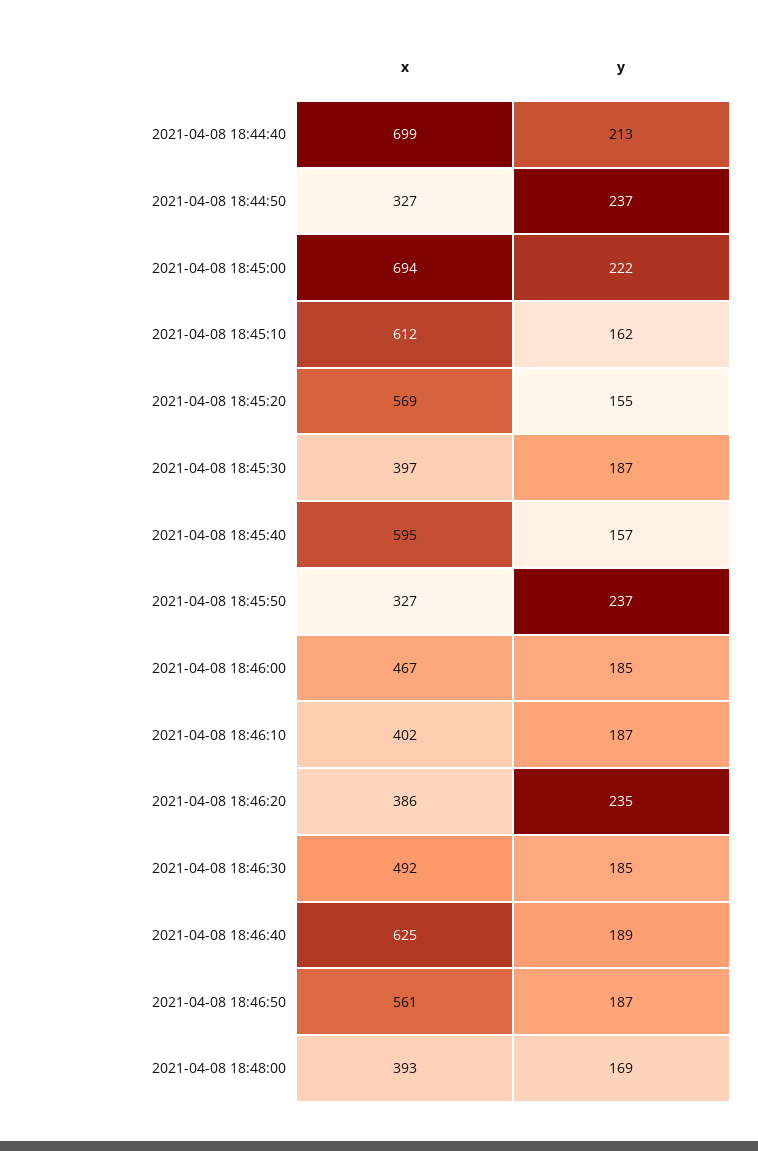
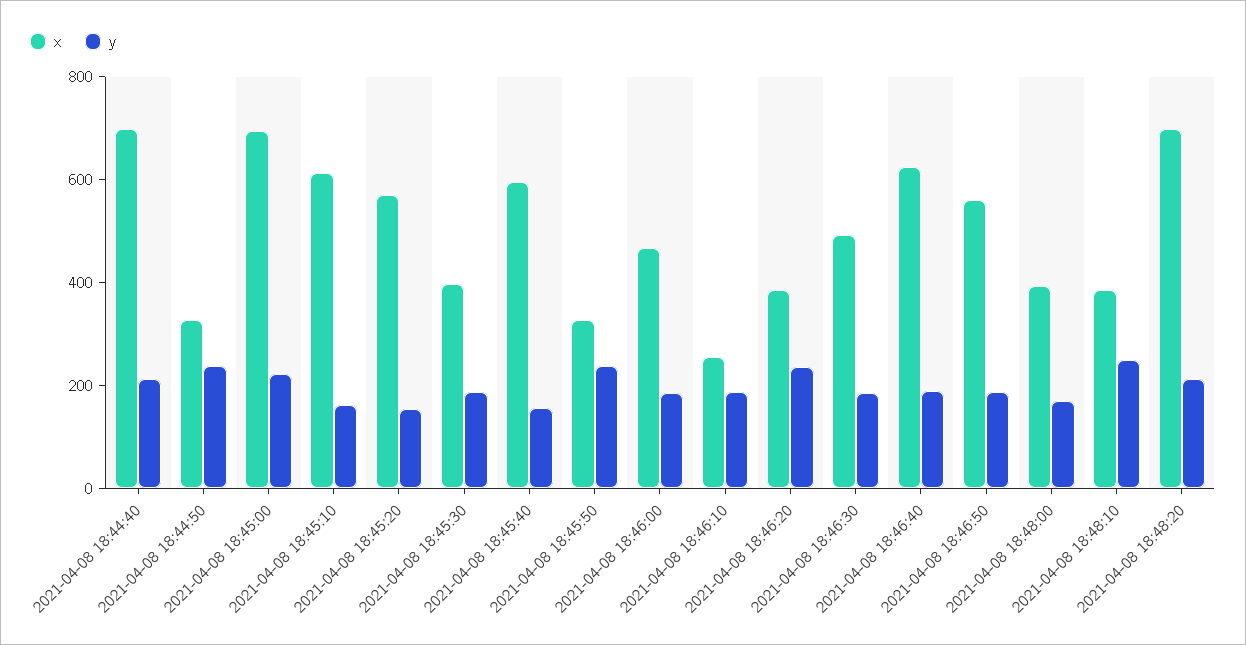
x, 2021-04-08 18:46:10: 402 -> 250
x, 2021-04-08 18:48:10: none -> 400
y, 2021-04-08 18:48:10: none -> 250
x, 2021-04-08 18:48:20: none -> 700
y, 2021-04-08 18:48:20: none -> 200

